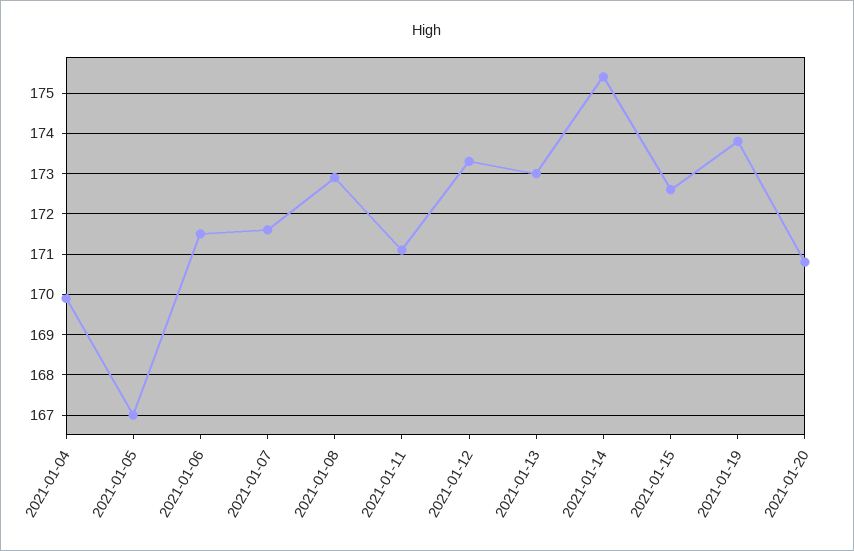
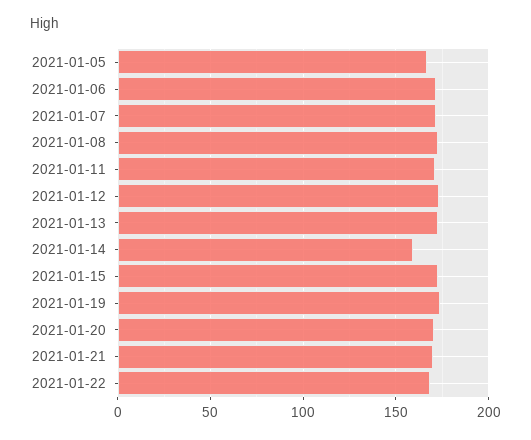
2021-01-04: 170 -> none
2021-01-14: 175.5 -> 160
2021-01-21: none -> 170
2021-01-22: none -> 170

